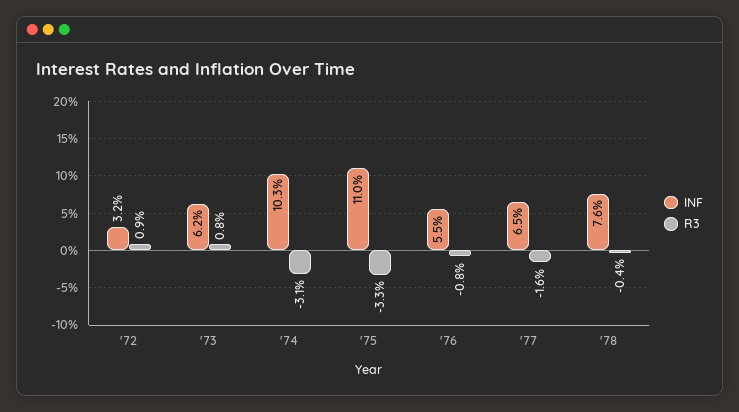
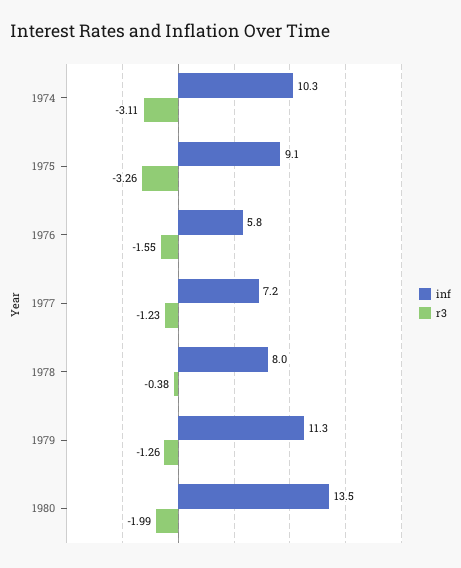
INF, '72: 3.2 -> none
R3, '72: 0.9 -> none
INF, '73: 6.2 -> none
R3, '73: 0.8 -> none
INF, '75: 11 -> 9.1
INF, '76: 5.5 -> 5.8
R3, '76: -0.8 -> -1.55
INF, '77: 6.5 -> 7.2
R3, '77: -1.6 -> -1.23
INF, '78: 7.6 -> 8
INF, 1979: none -> 11.3
R3, 1979: none -> -1.26
INF, 1980: none -> 13.5
R3, 1980: none -> -1.99

